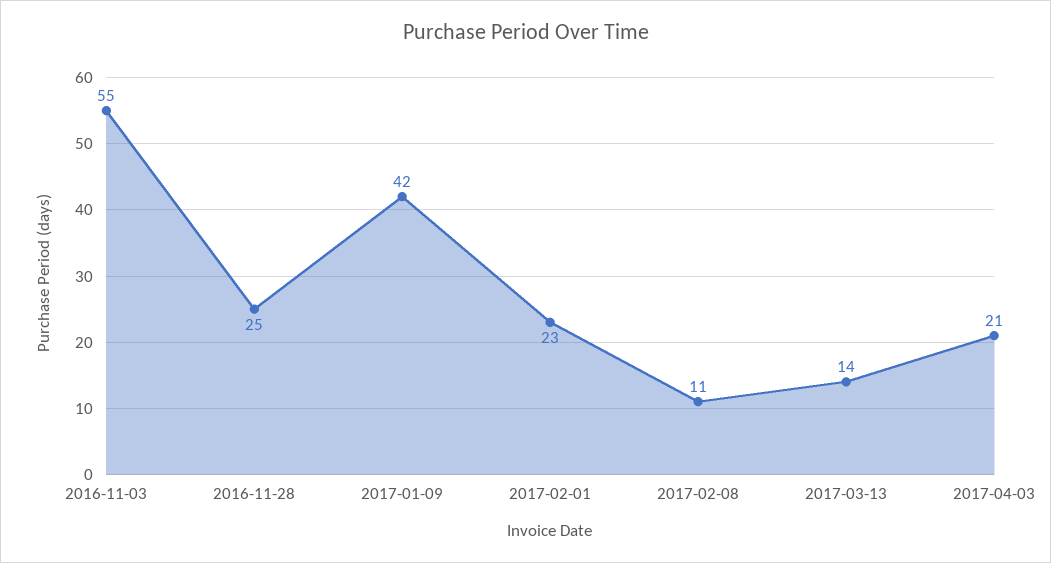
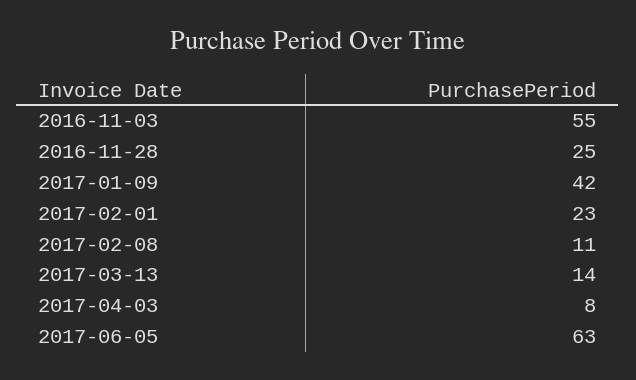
2017-04-03: 21 -> 8
2017-06-05: none -> 63

